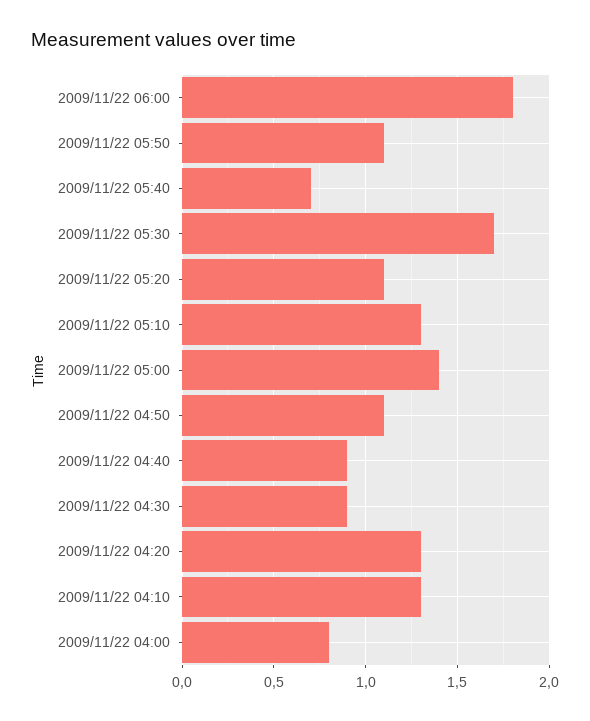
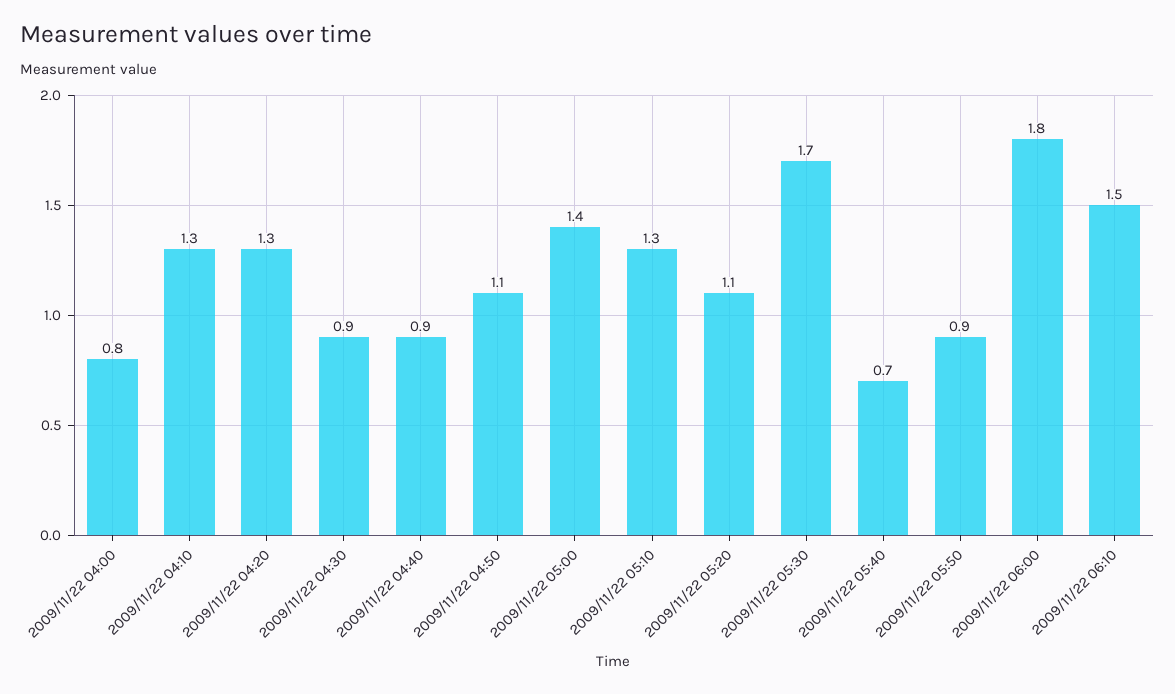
2009/11/22 05:50: 1.1 -> 0.9
2009/11/22 06:10: none -> 1.5

